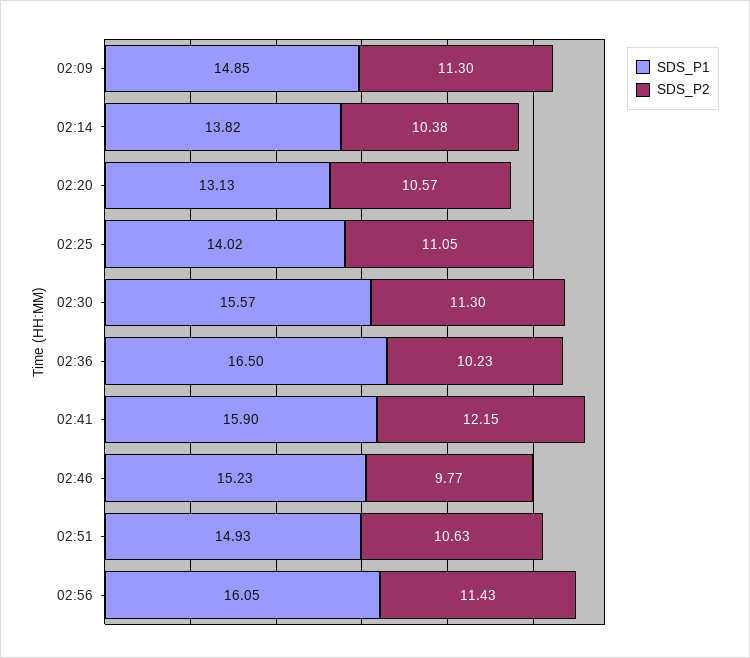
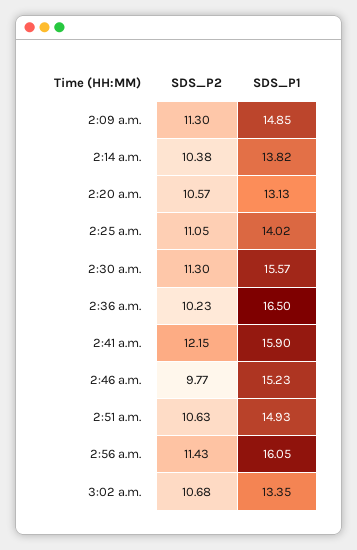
SDS_P2, 3:02 a.m.: none -> 10.68
SDS_P1, 3:02 a.m.: none -> 13.35

